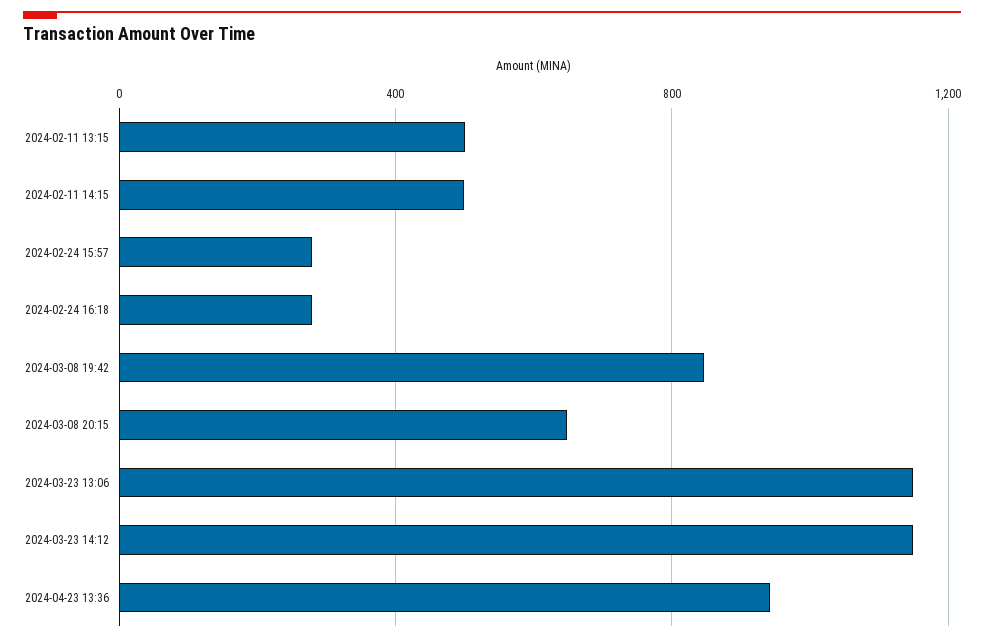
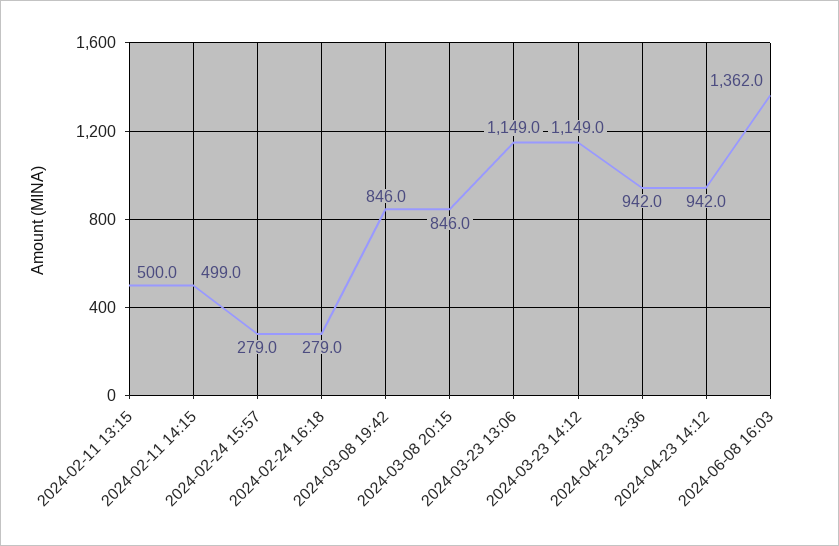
2024-03-08 20:15: 650 -> 846
2024-04-23 14:12: none -> 942
2024-06-08 16:03: none -> 1362

